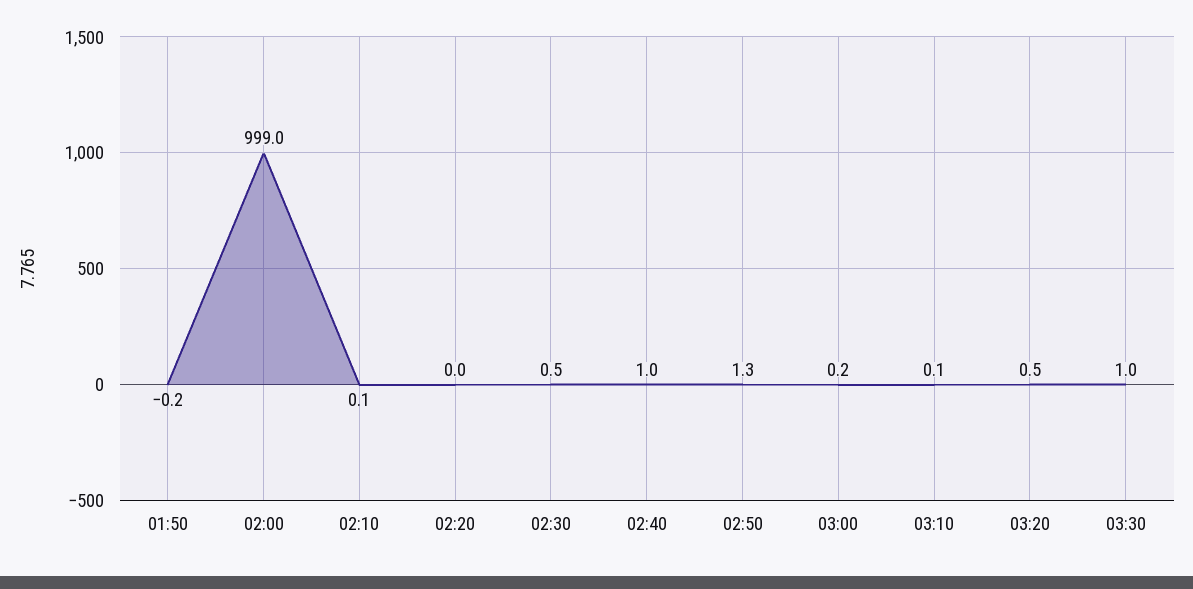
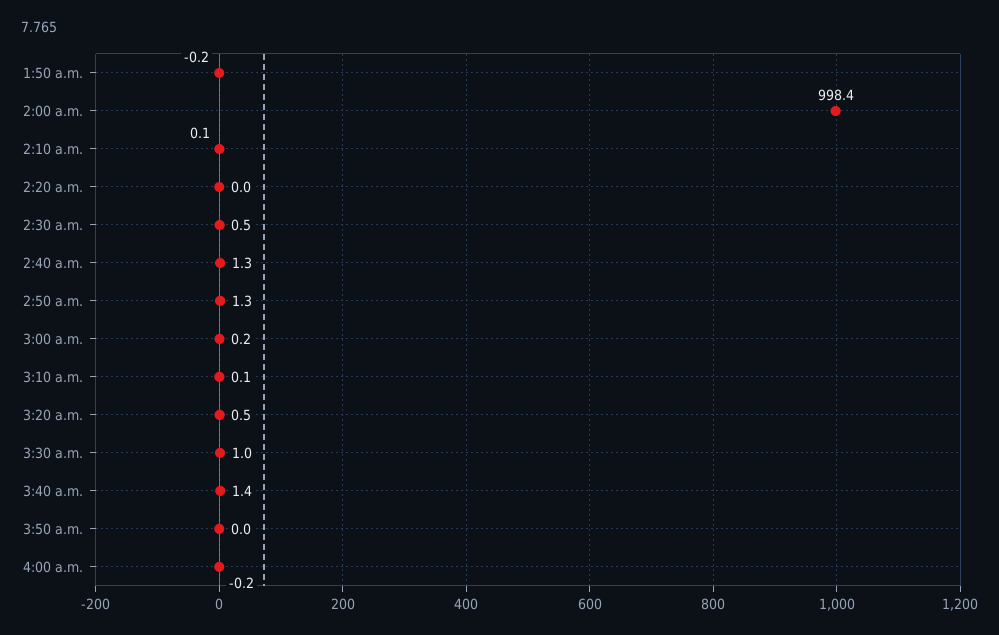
02:00: 999 -> 998.4
02:40: 1 -> 1.3
3:40 a.m.: none -> 1.4
3:50 a.m.: none -> 0
4:00 a.m.: none -> -0.2

